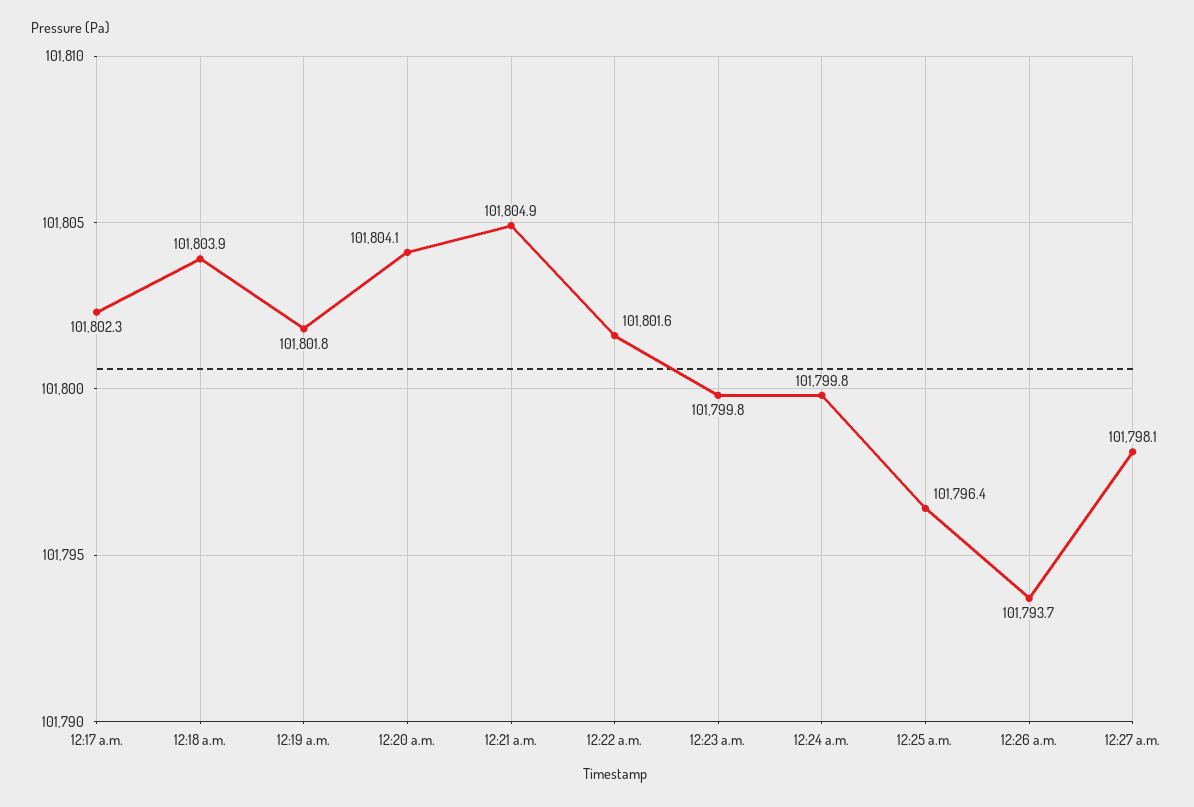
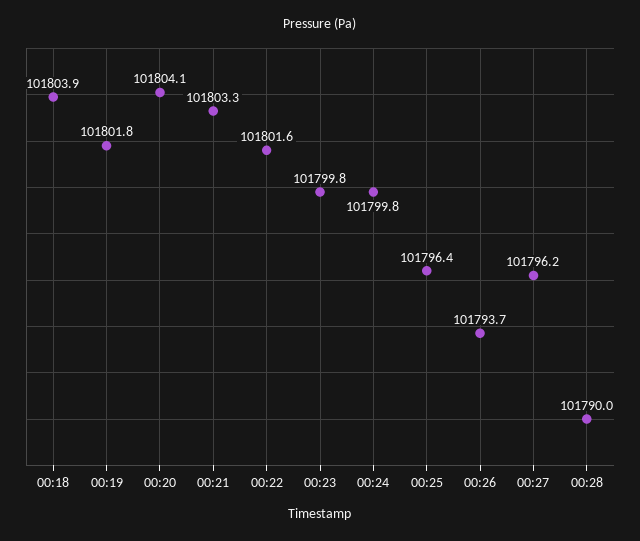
12:17 a.m.: 101802.3 -> none
12:21 a.m.: 101804.9 -> 101803.3
12:27 a.m.: 101798.1 -> 101796.2
00:28: none -> 101790

